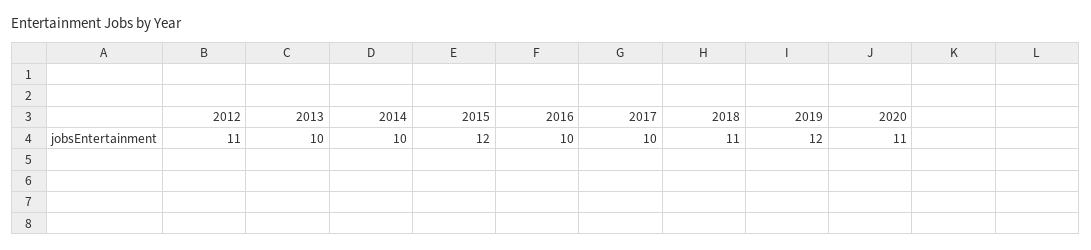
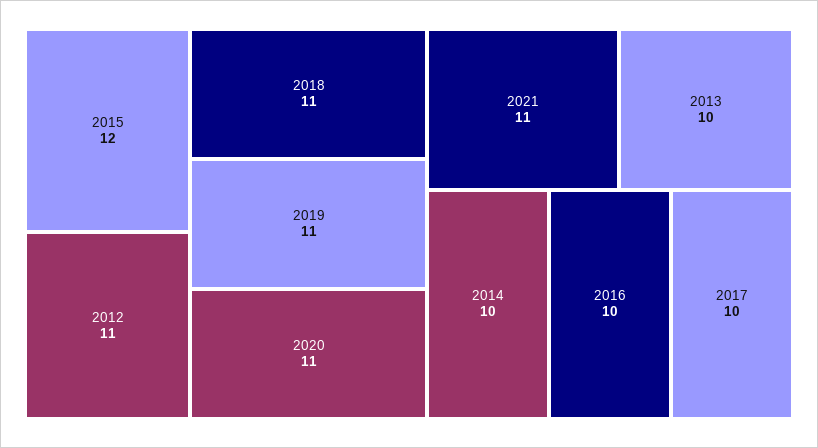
2019: 12 -> 11
2021: none -> 11

